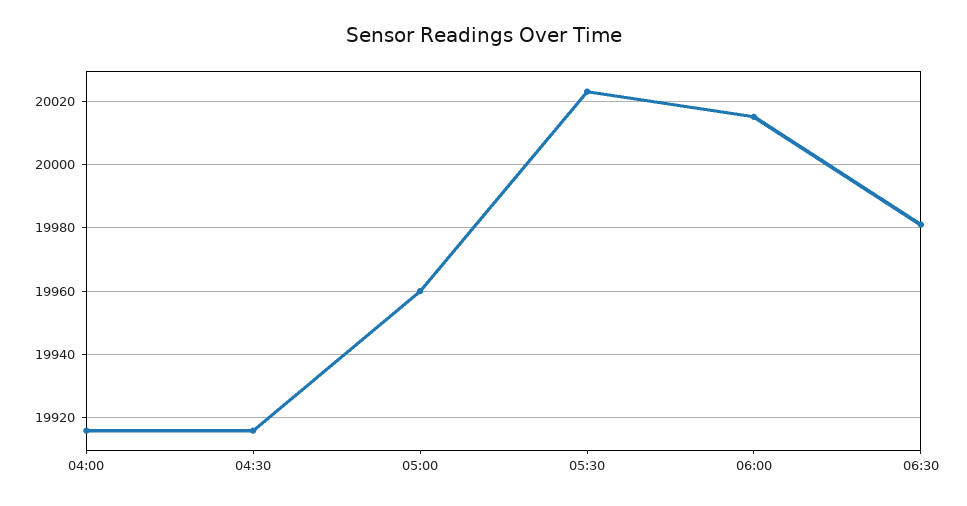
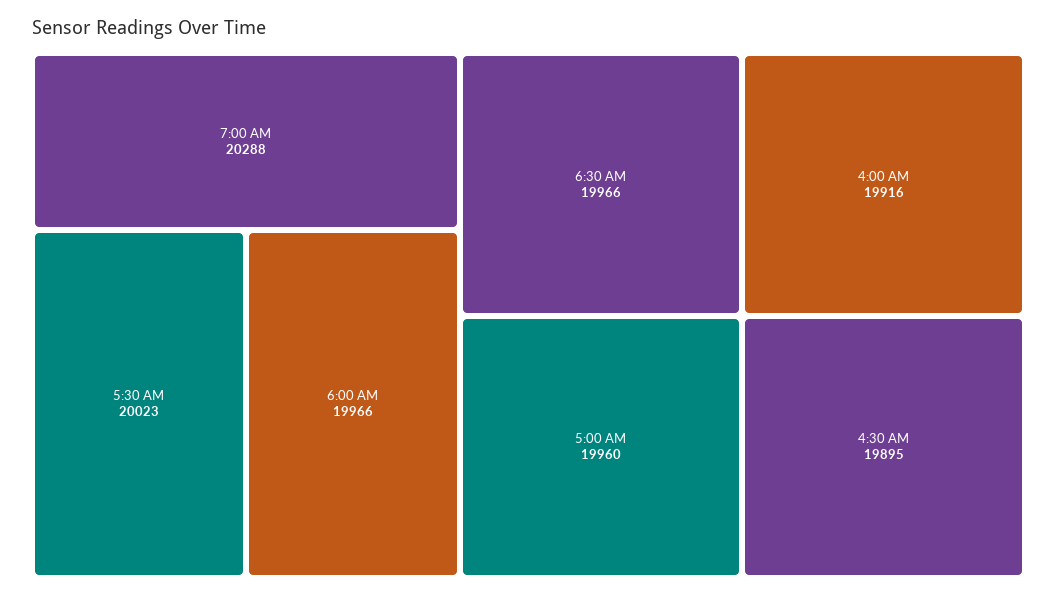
04:30: 19915 -> 19895
06:00: 20015 -> 19966
06:30: 19980 -> 19966
7:00 AM: none -> 20288

